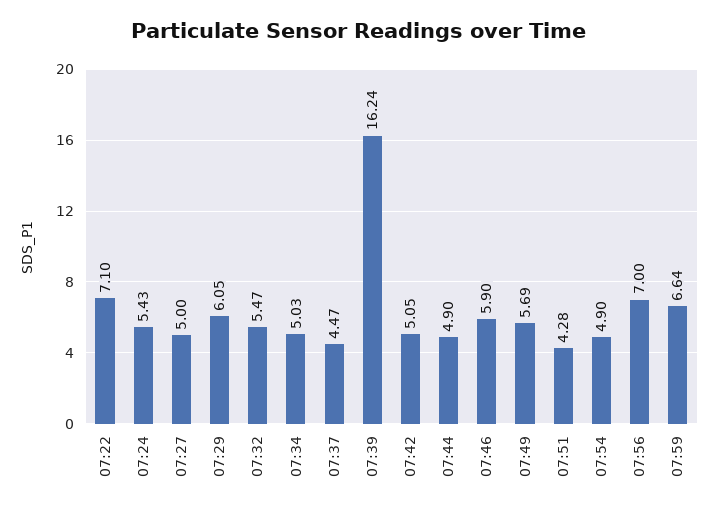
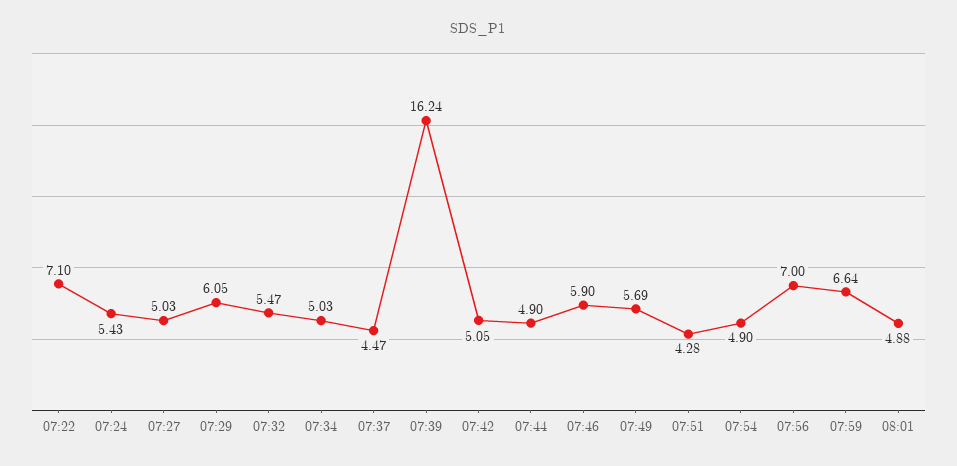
07:27: 5 -> 5.03
08:01: none -> 4.88

